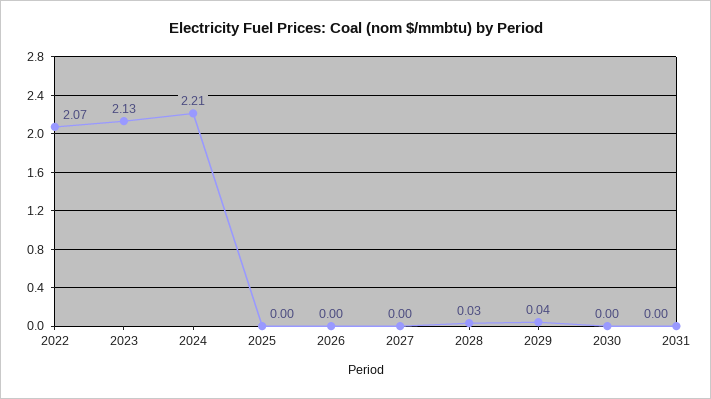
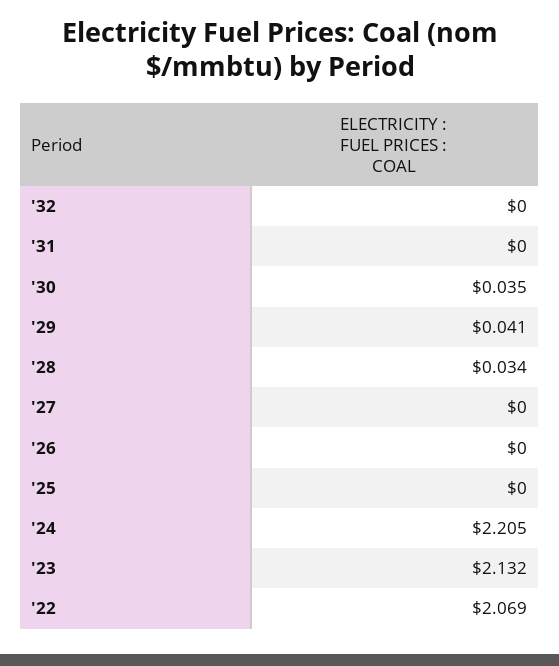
2030: 0 -> 0.035
'32: none -> 0

